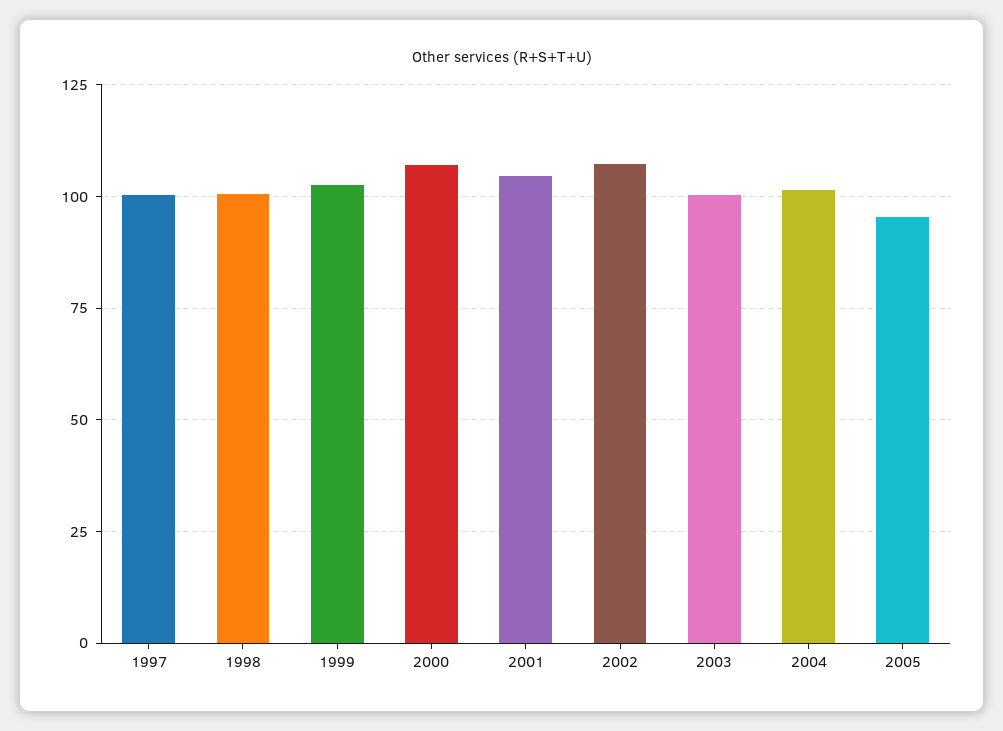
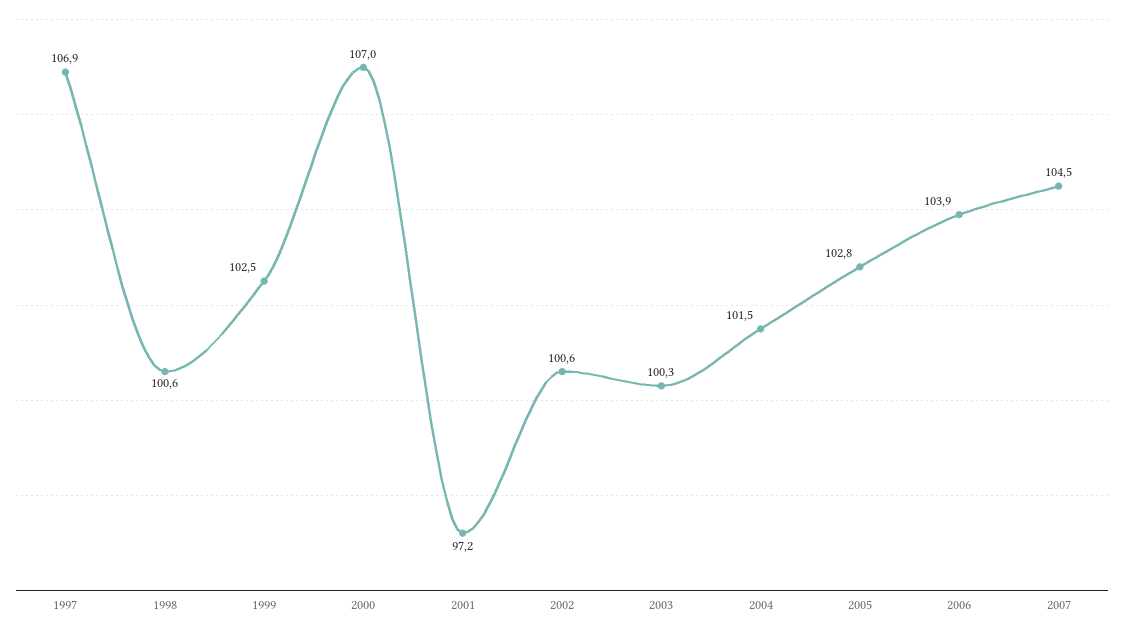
1997: 100 -> 106.9
2001: 105 -> 97.2
2002: 107.5 -> 100.6
2005: 95 -> 102.8
2006: none -> 103.9
2007: none -> 104.5

